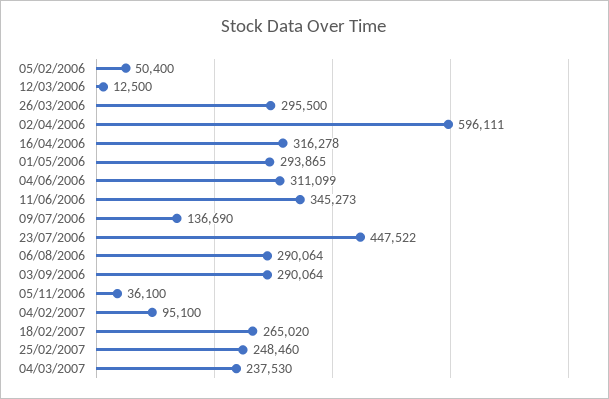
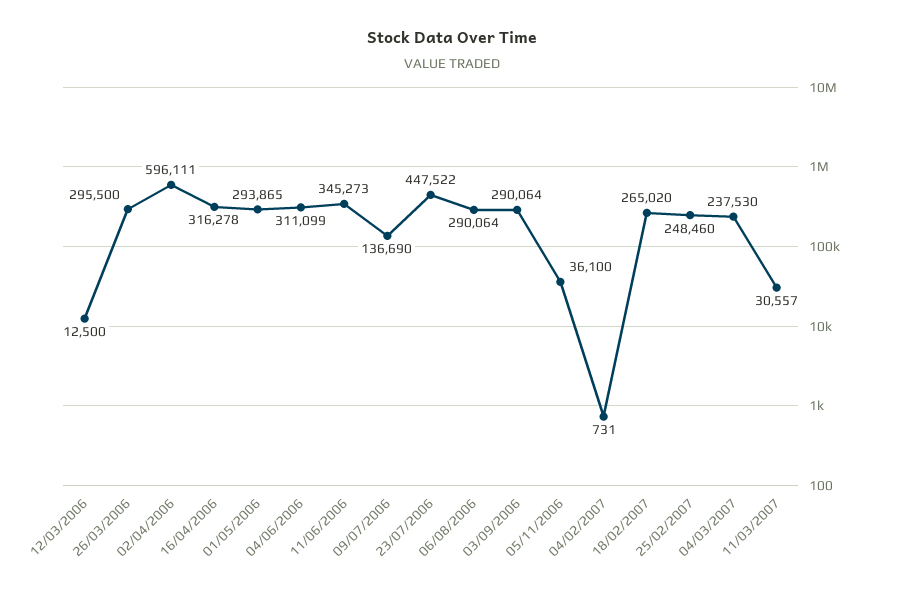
05/02/2006: 50400 -> none
04/02/2007: 95100 -> 731
11/03/2007: none -> 30557

